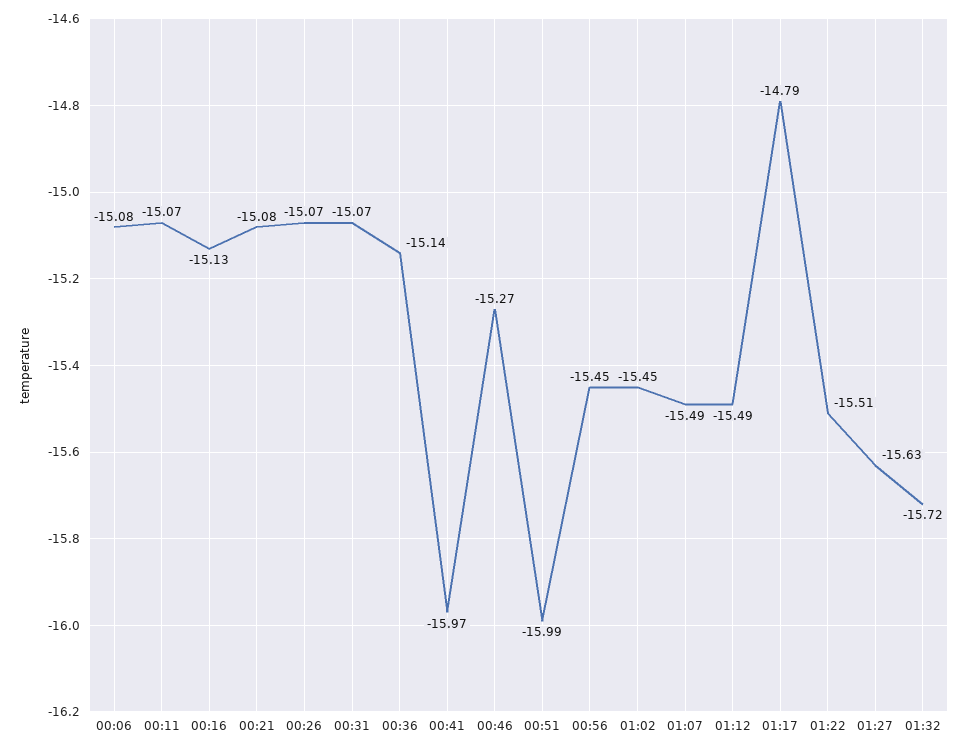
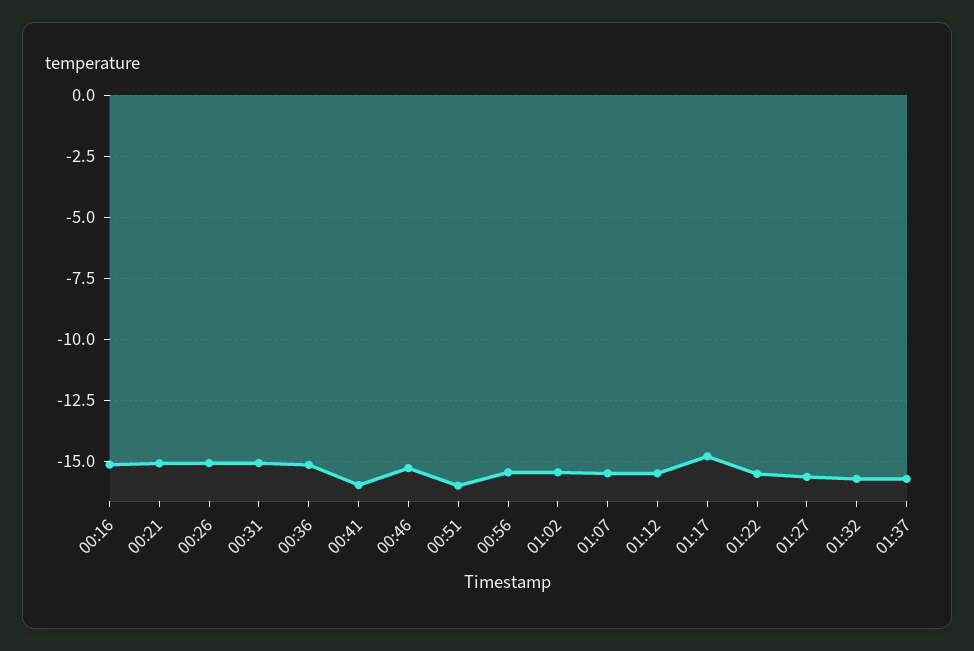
00:06: -15.08 -> none
00:11: -15.07 -> none
01:37: none -> -15.75

